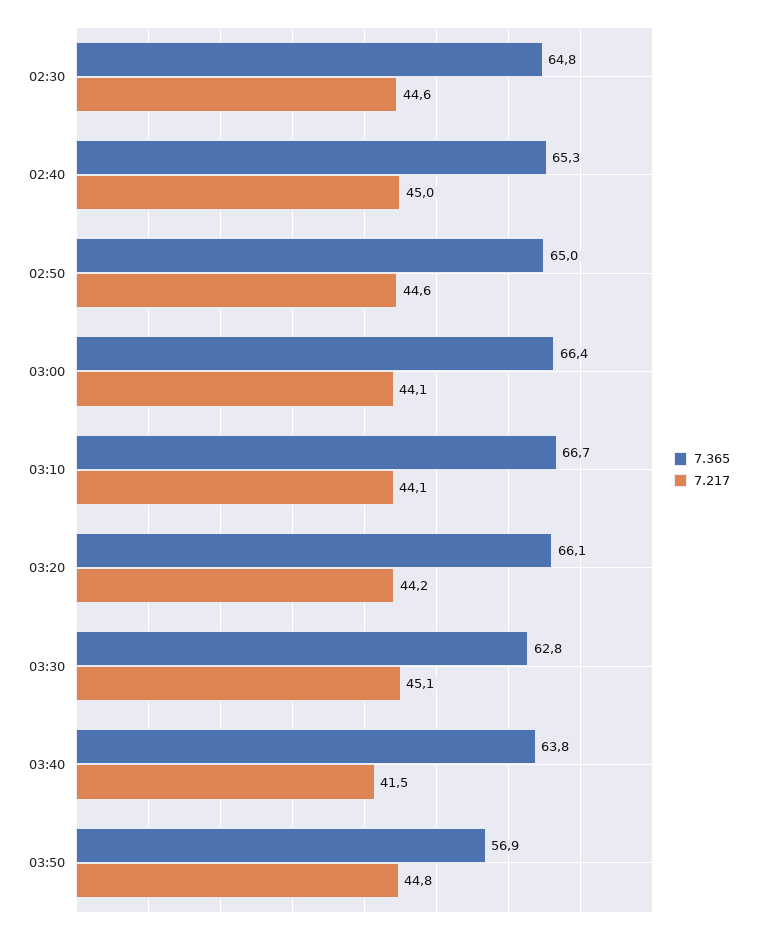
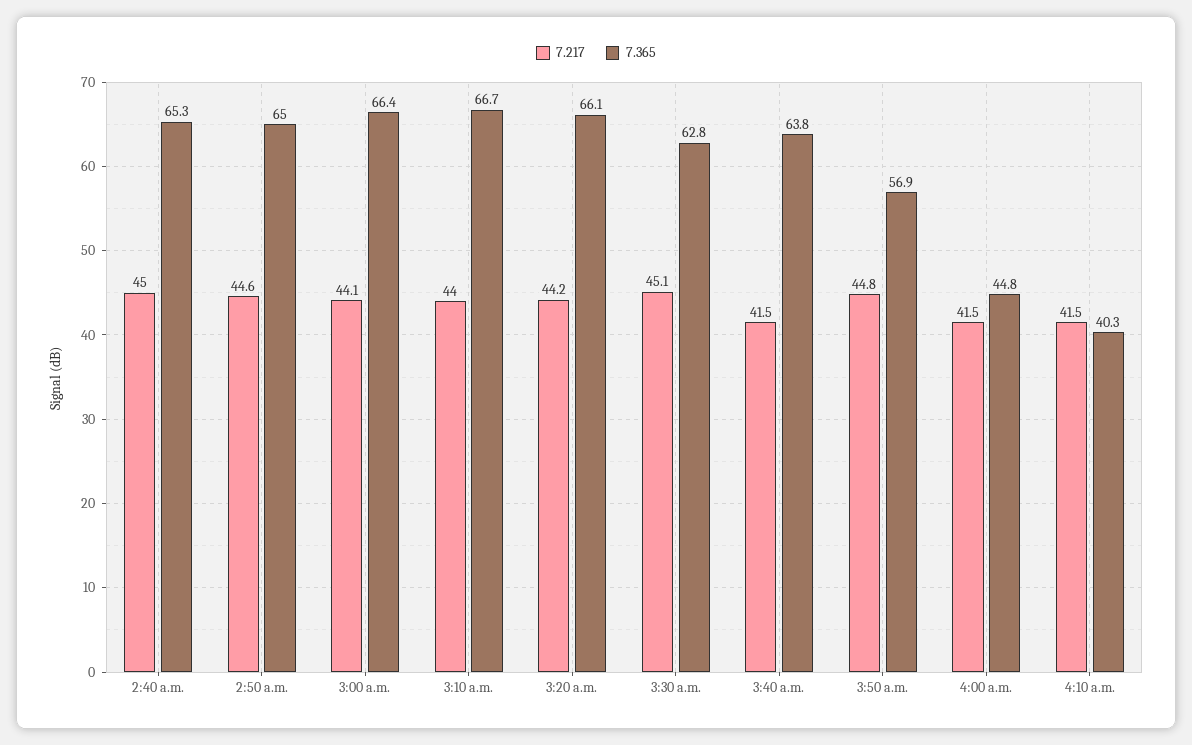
7.365, 02:30: 64.8 -> none
7.217, 02:30: 44.6 -> none
7.217, 03:10: 44.1 -> 44
7.217, 4:00 a.m.: none -> 41.5
7.365, 4:00 a.m.: none -> 44.8
7.217, 4:10 a.m.: none -> 41.5
7.365, 4:10 a.m.: none -> 40.3

